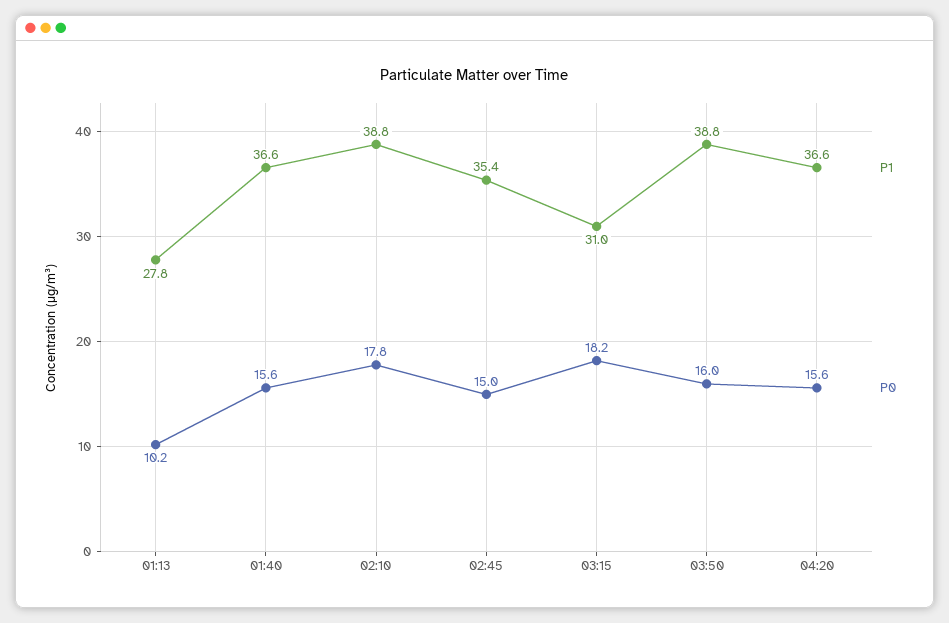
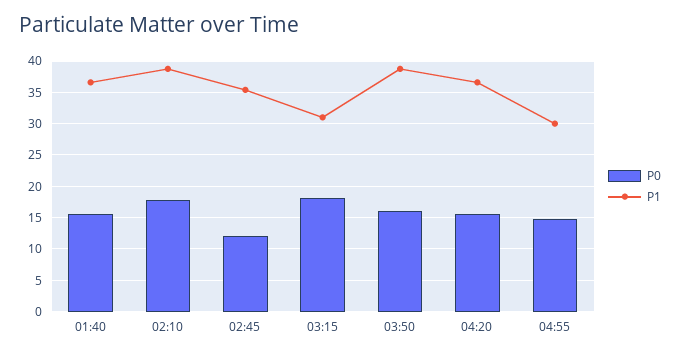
P1, 01:13: 27.8 -> none
P0, 01:13: 10.2 -> none
P0, 02:45: 15 -> 12
P0, 04:55: none -> 15
P1, 04:55: none -> 30

